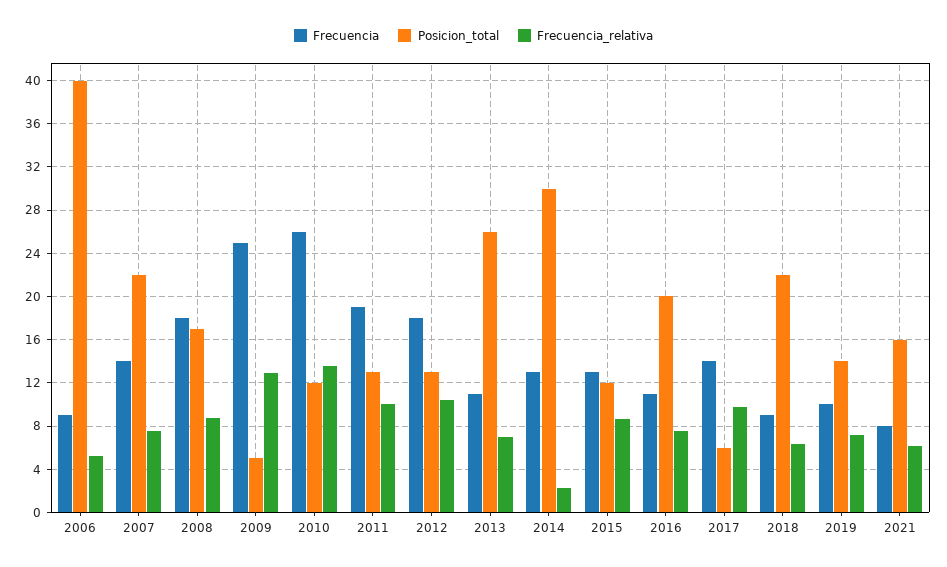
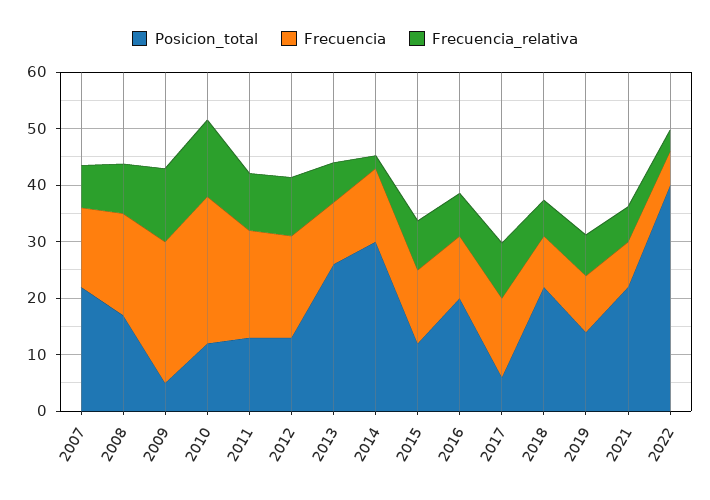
Frecuencia, 2006: 9 -> none
Posicion_total, 2006: 40 -> none
Frecuencia_relativa, 2006: 5 -> none
Posicion_total, 2021: 16 -> 22
Posicion_total, 2022: none -> 40
Frecuencia, 2022: none -> 6
Frecuencia_relativa, 2022: none -> 4

